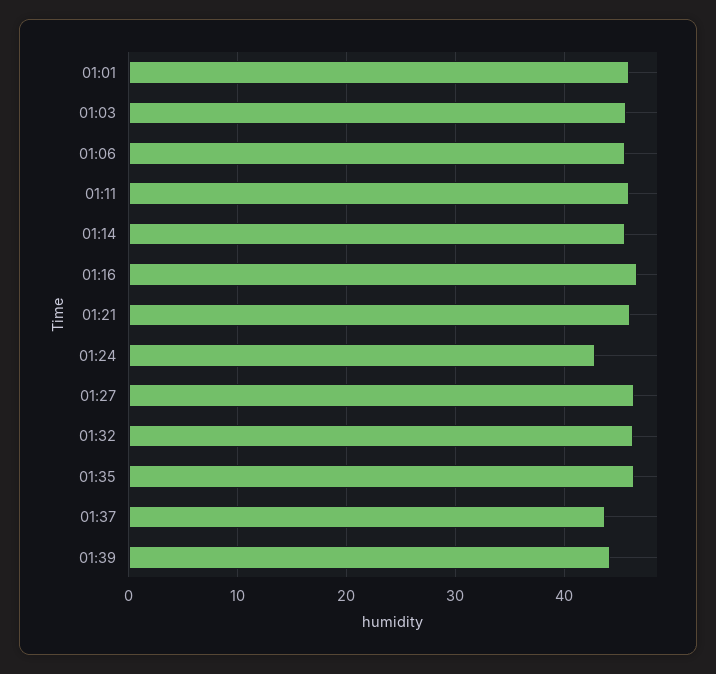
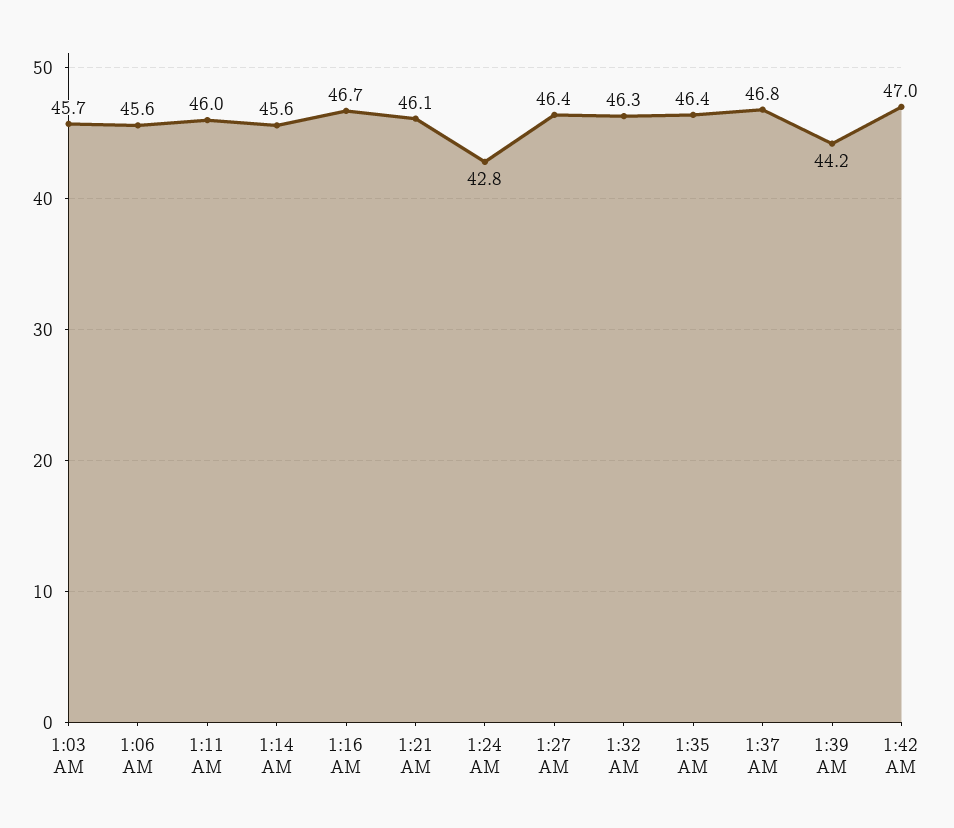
01:01: 46 -> none
01:37: 44 -> 46.8
1:42 AM: none -> 47

